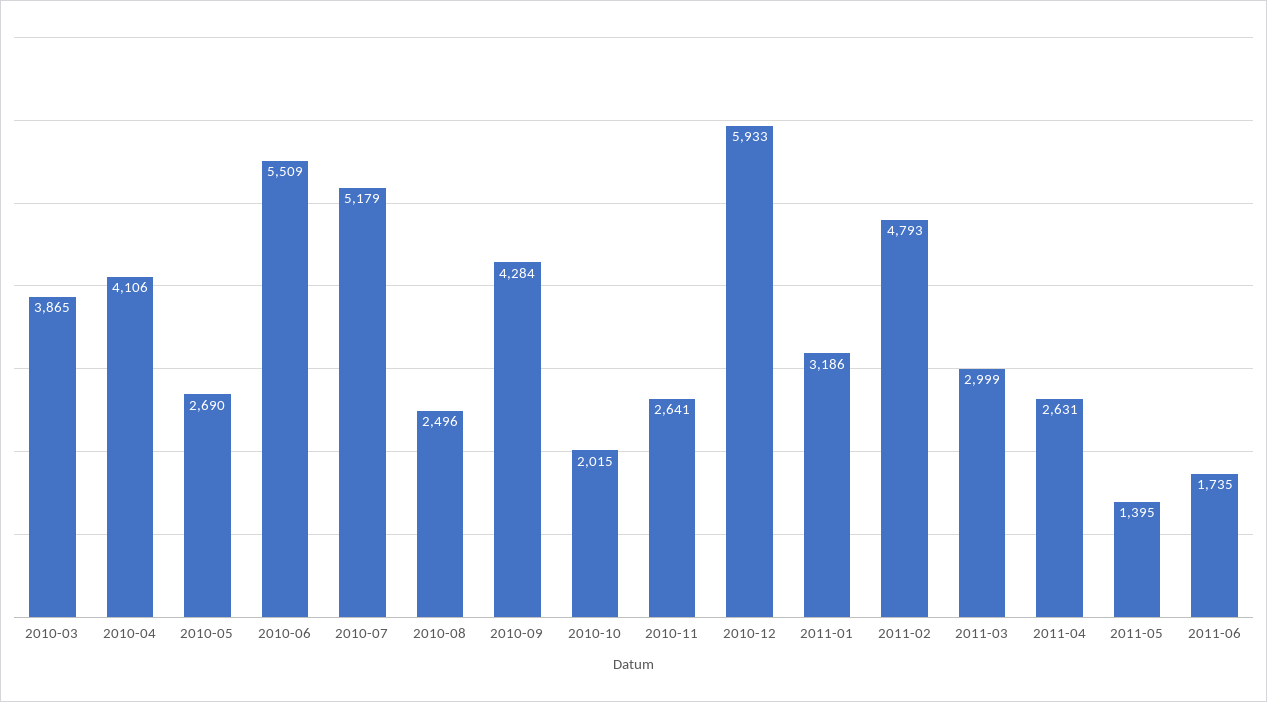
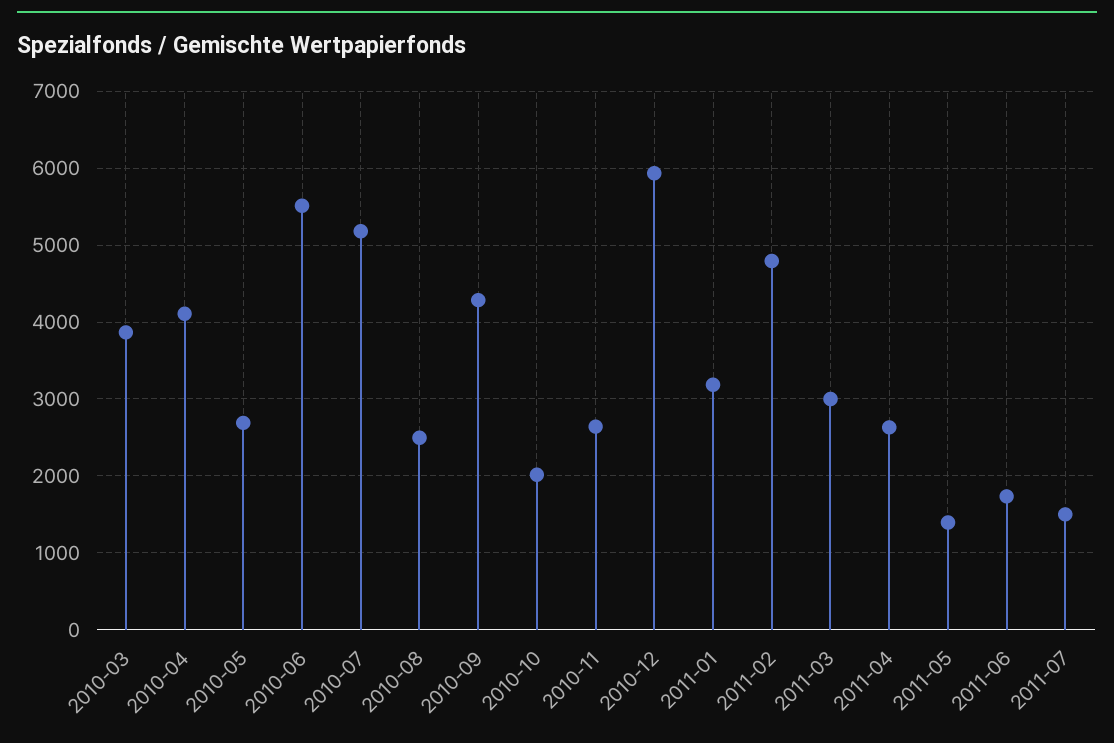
2011-07: none -> 1500

